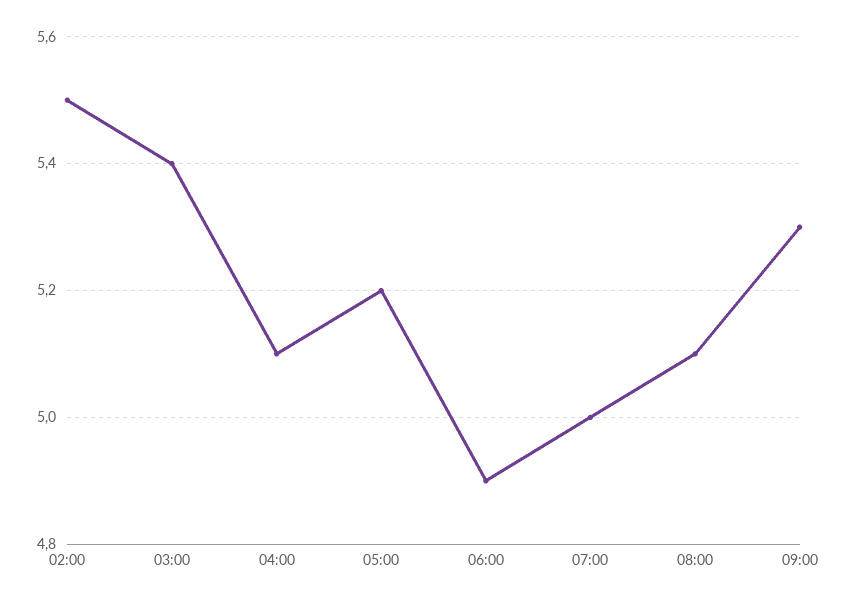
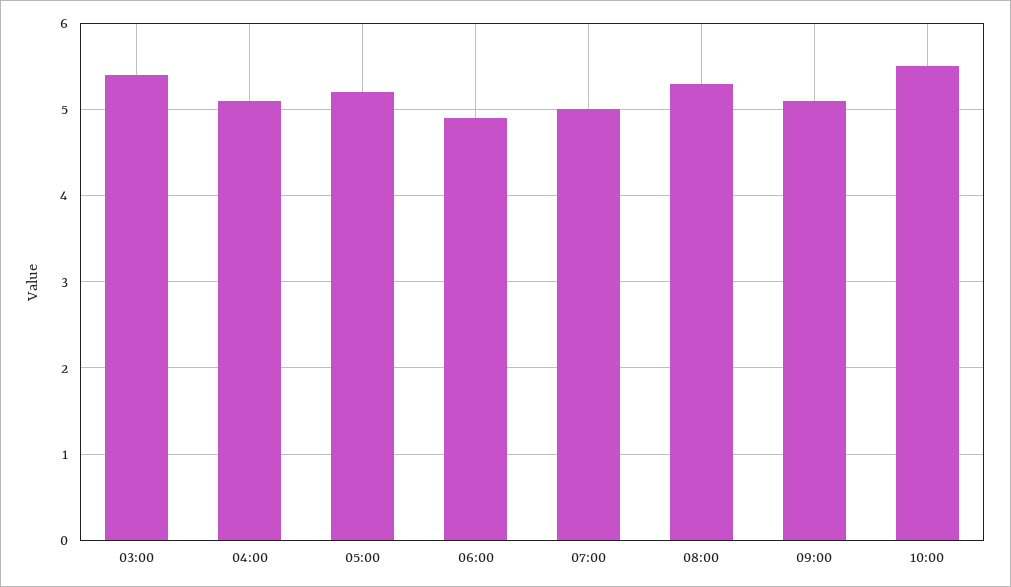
02:00: 5.5 -> none
08:00: 5.1 -> 5.3
09:00: 5.3 -> 5.1
10:00: none -> 5.5

